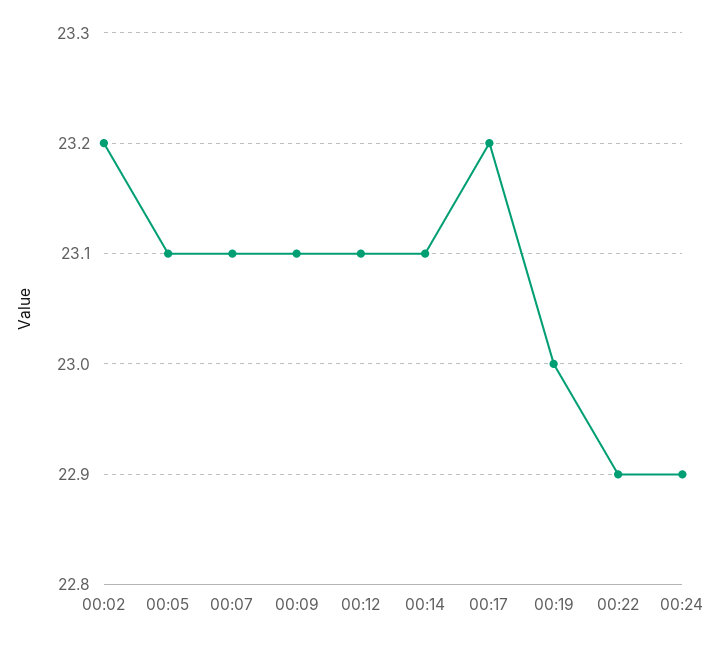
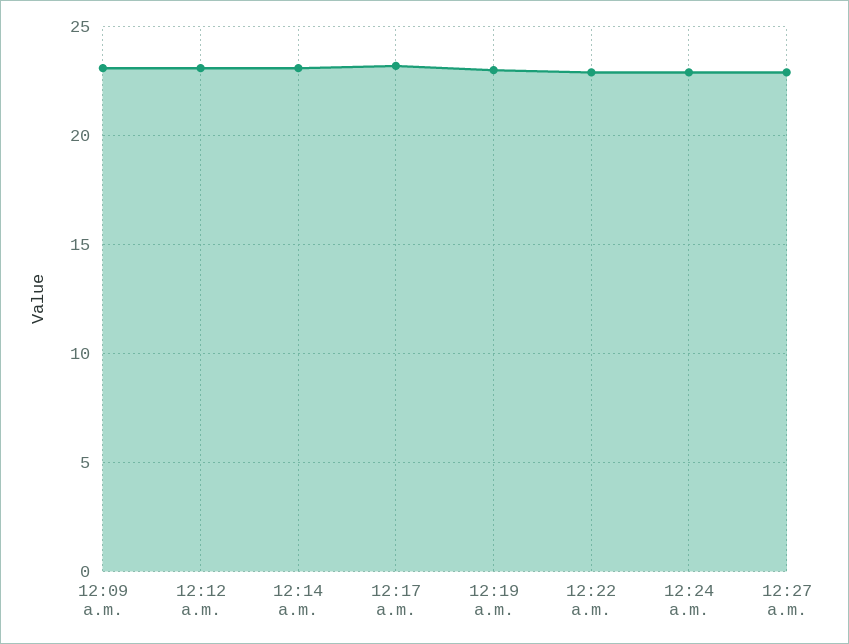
00:02: 23.2 -> none
00:05: 23.1 -> none
00:07: 23.1 -> none
12:27 a.m.: none -> 23

